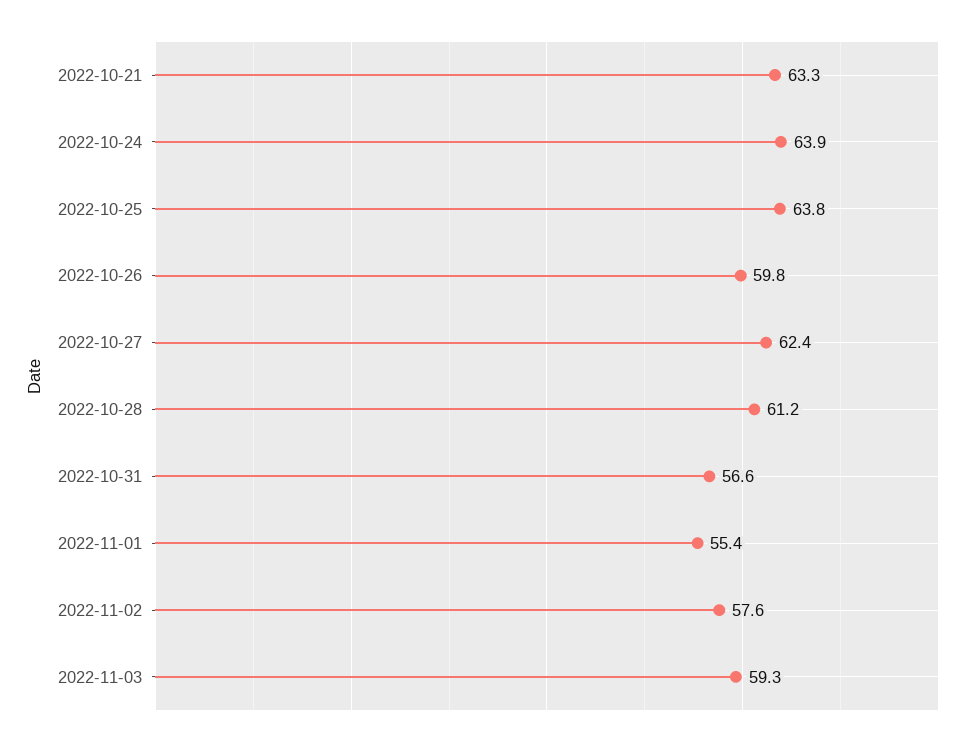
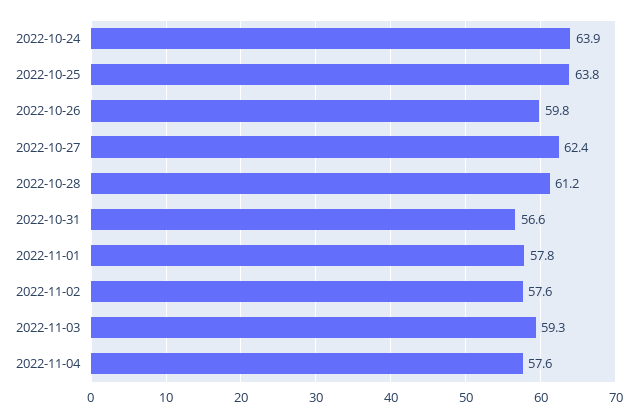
2022-10-21: 63.3 -> none
2022-11-01: 55.4 -> 57.8
2022-11-04: none -> 57.6

